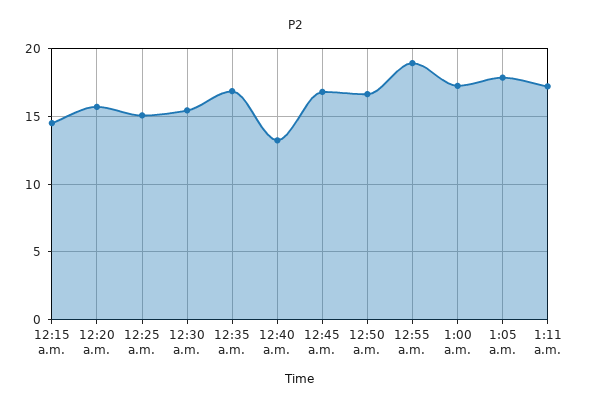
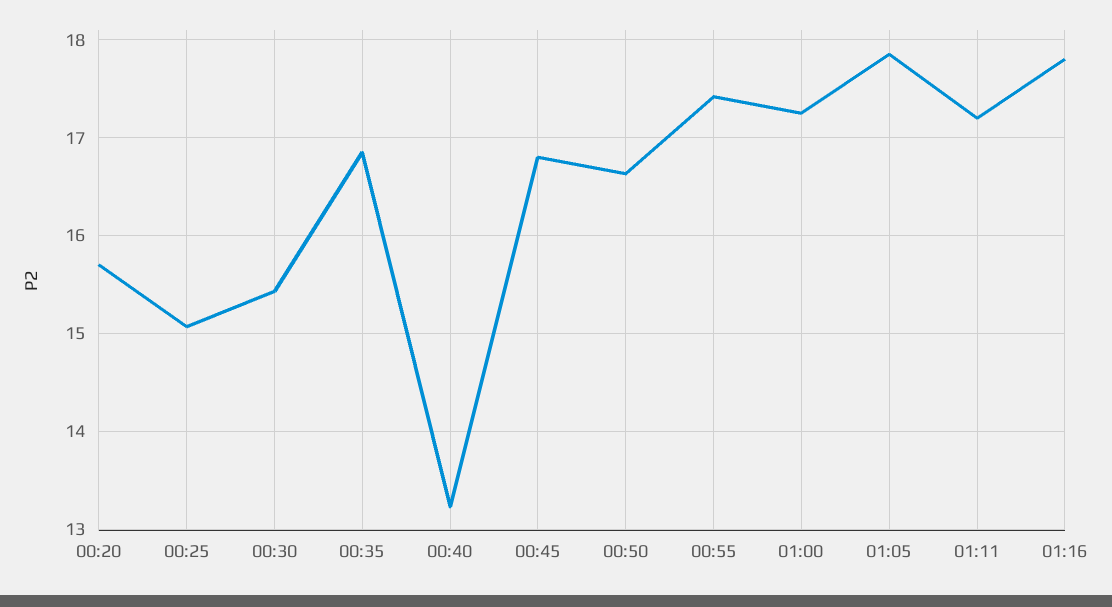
12:15 a.m.: 14.5 -> none
12:55 a.m.: 19 -> 17.4
01:16: none -> 17.8

